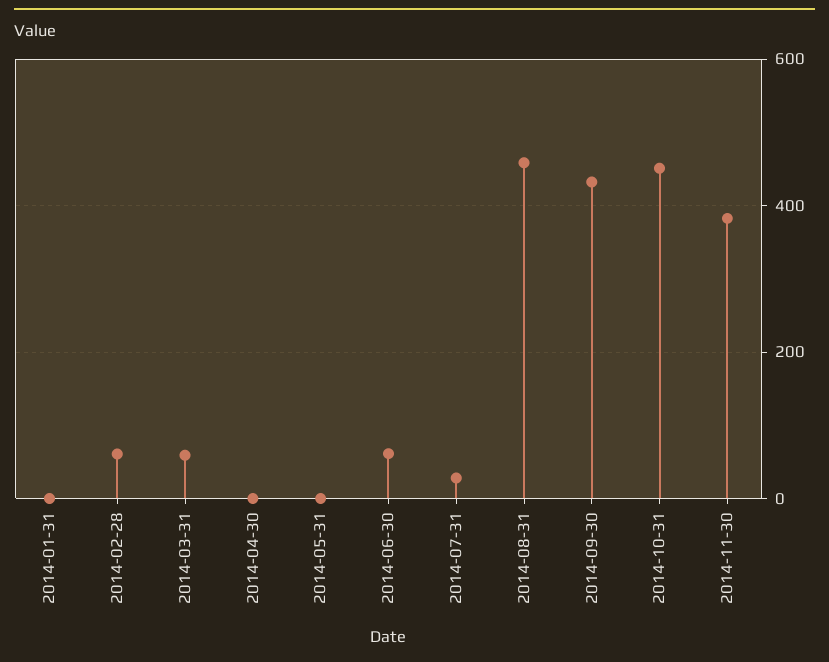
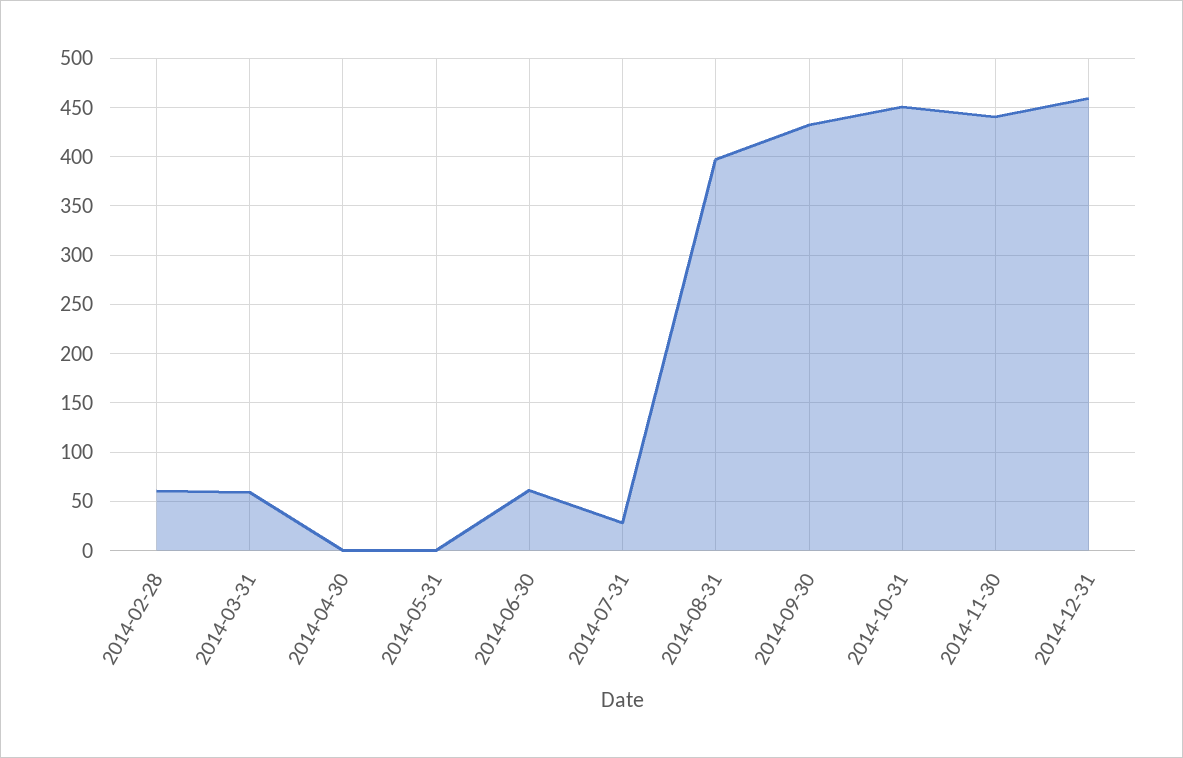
2014-01-31: 0 -> none
2014-08-31: 460 -> 400
2014-11-30: 380 -> 440
2014-12-31: none -> 460

